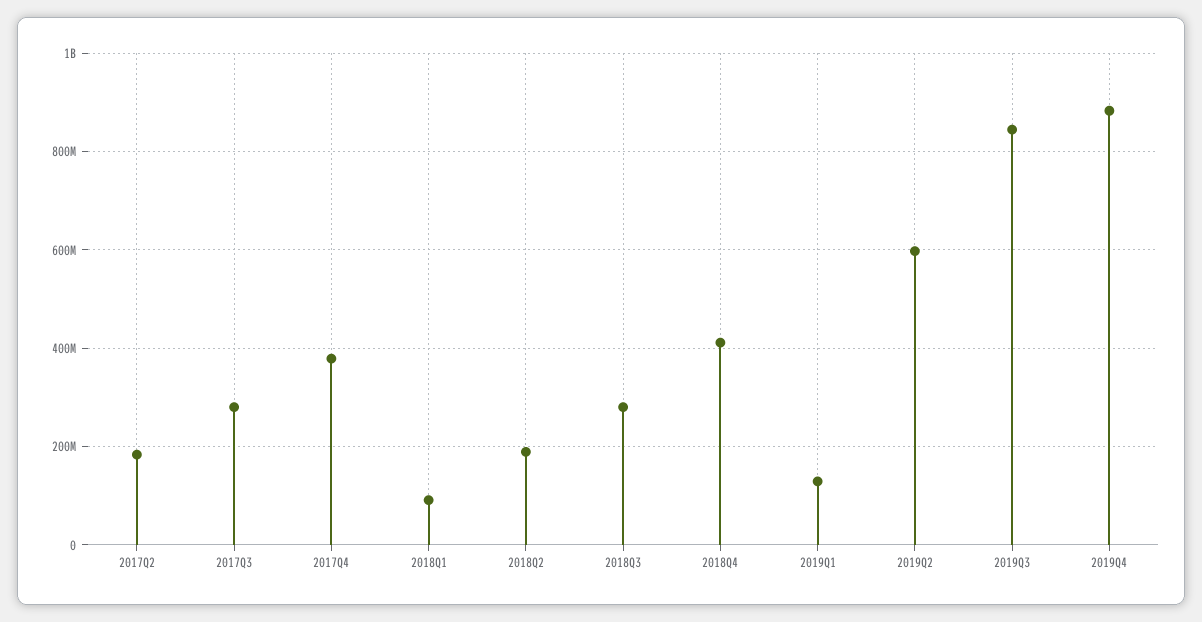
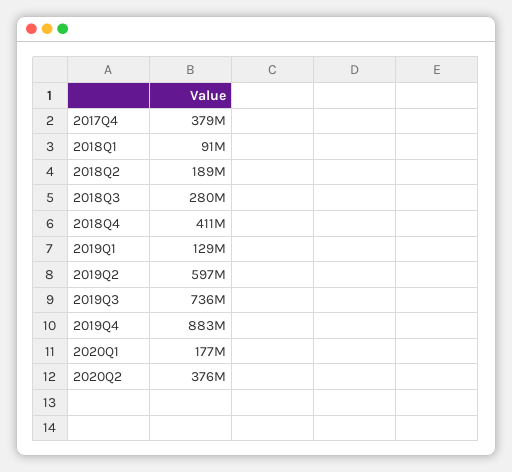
2017Q2: 180000000 -> none
2017Q3: 280000000 -> none
2019Q3: 840000000 -> 736000000
2020Q1: none -> 177000000
2020Q2: none -> 376000000

